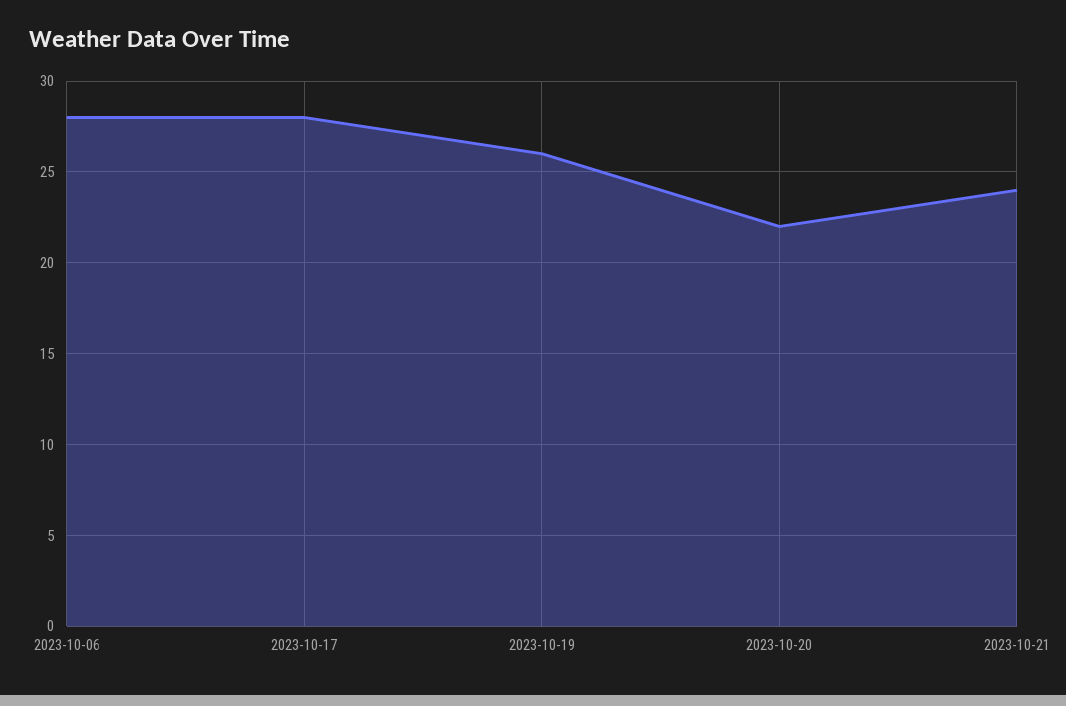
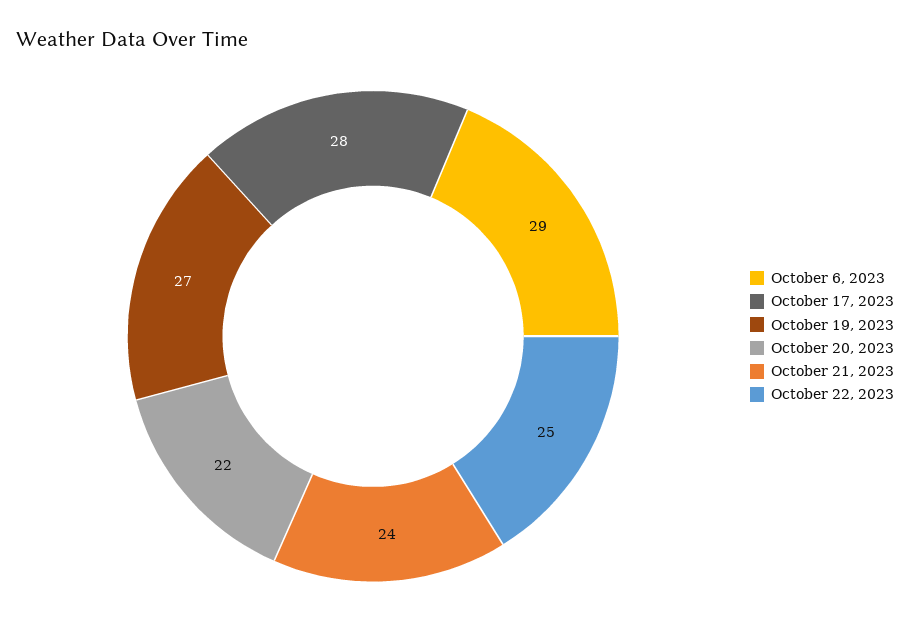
2023-10-06: 28 -> 29
2023-10-19: 26 -> 27
October 22, 2023: none -> 25

